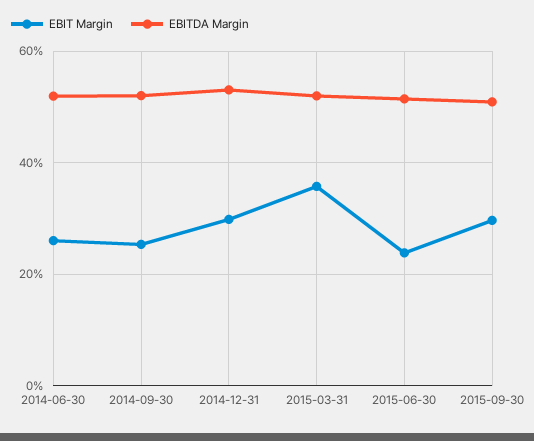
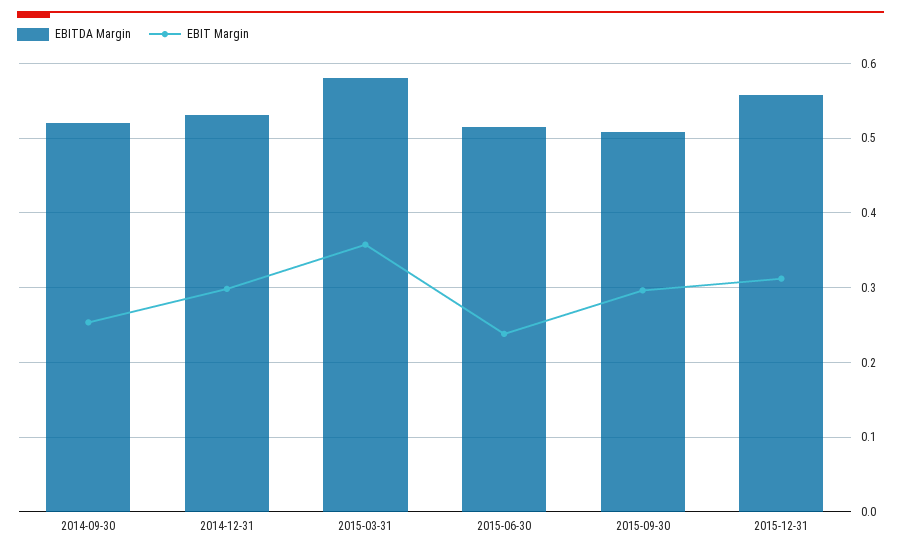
EBIT Margin, 2014-06-30: 0.26 -> none
EBITDA Margin, 2014-06-30: 0.52 -> none
EBITDA Margin, 2015-03-31: 0.52 -> 0.58
EBITDA Margin, 2015-12-31: none -> 0.56
EBIT Margin, 2015-12-31: none -> 0.31

